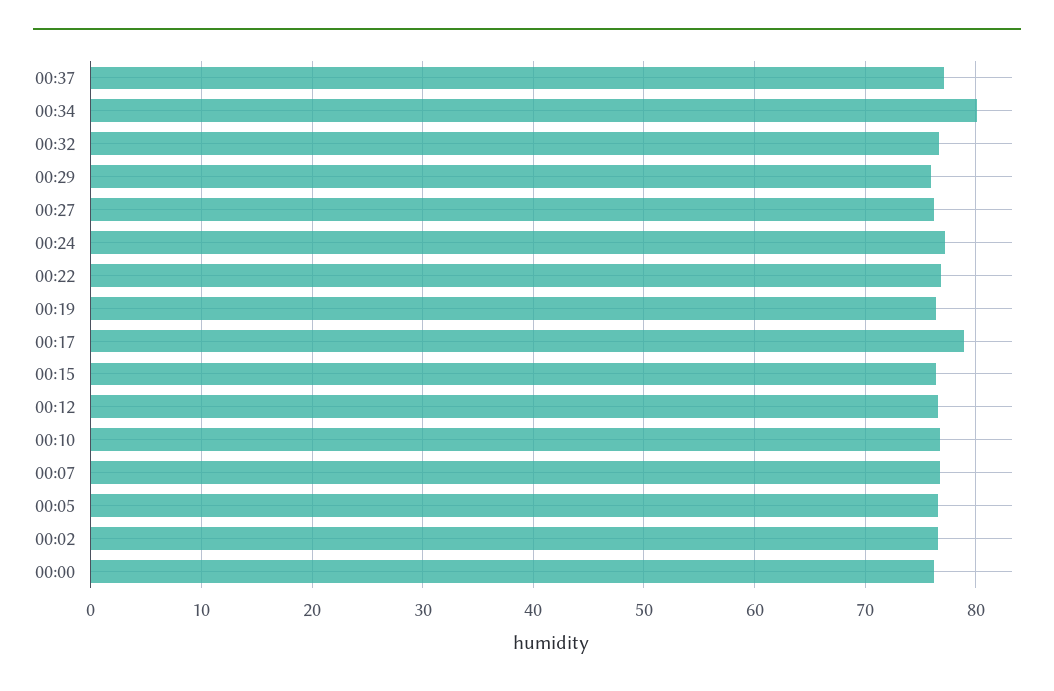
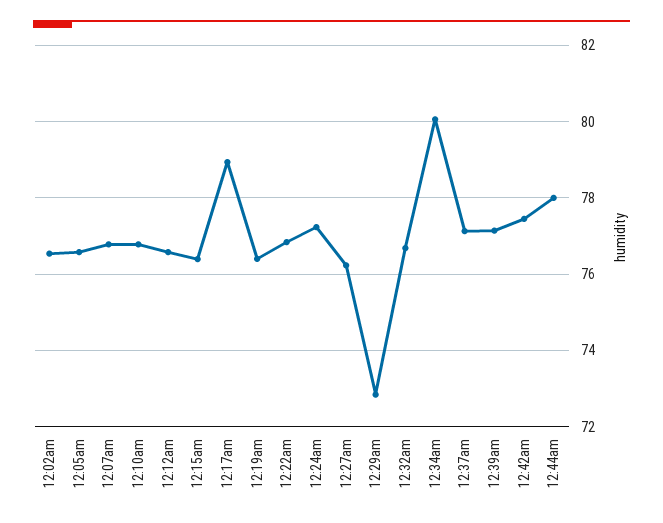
00:29: 76 -> 72.8
00:00: 76 -> none
12:39am: none -> 77.2
12:42am: none -> 77.4
12:44am: none -> 78

